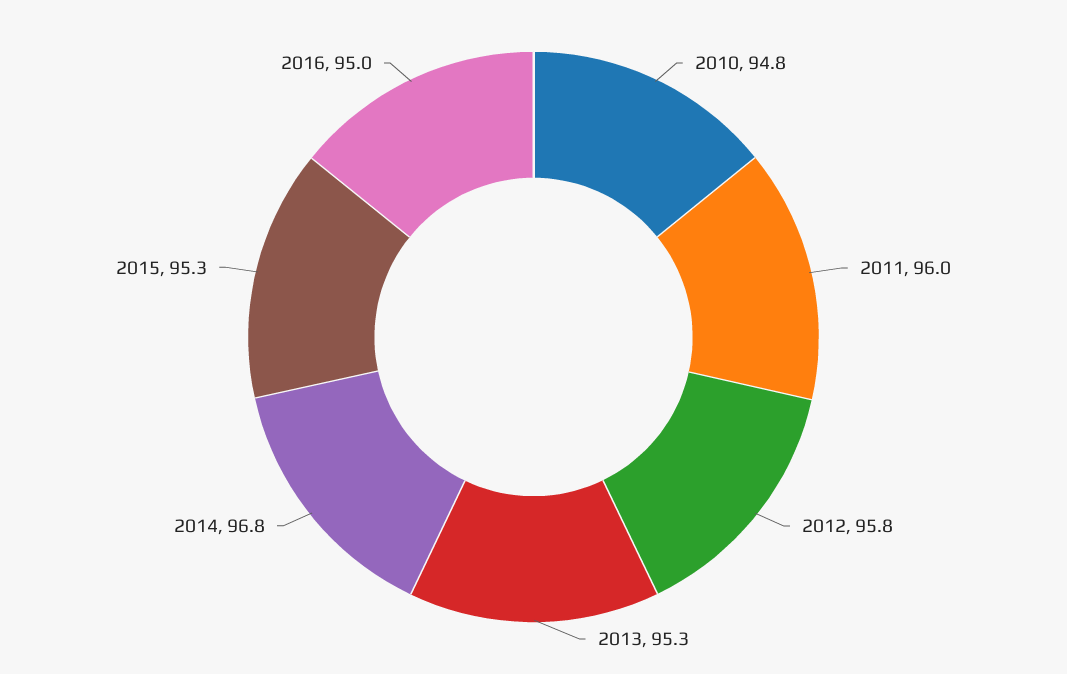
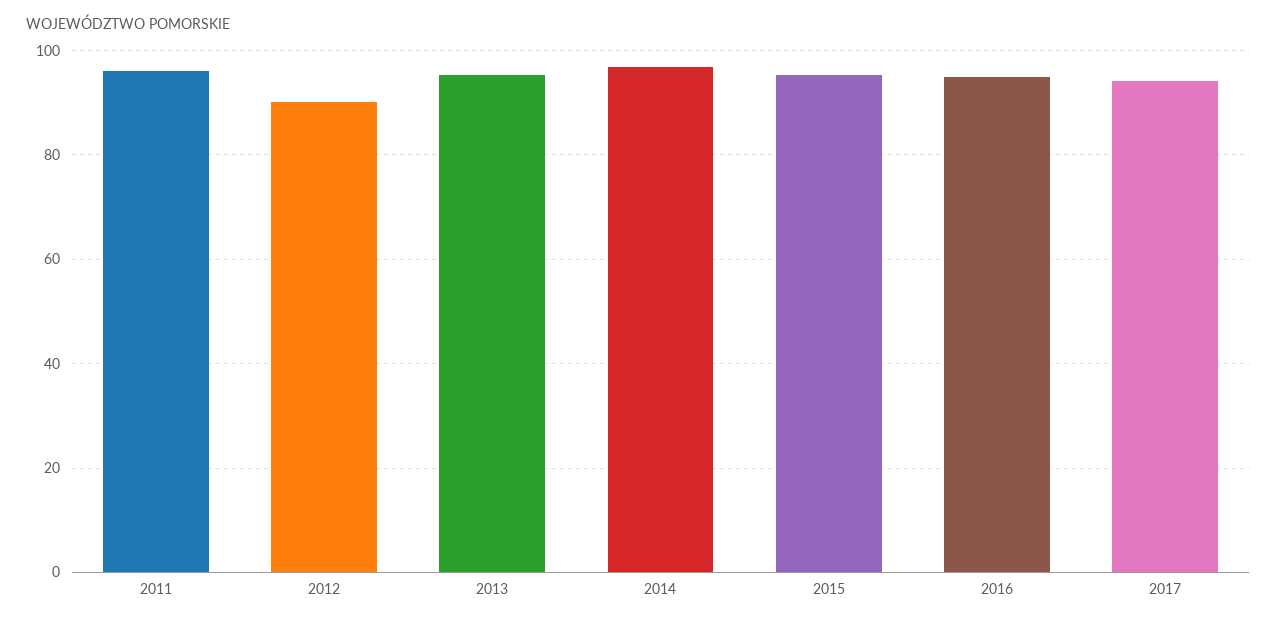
2010: 94.8 -> none
2012: 95.8 -> 90
2017: none -> 94

